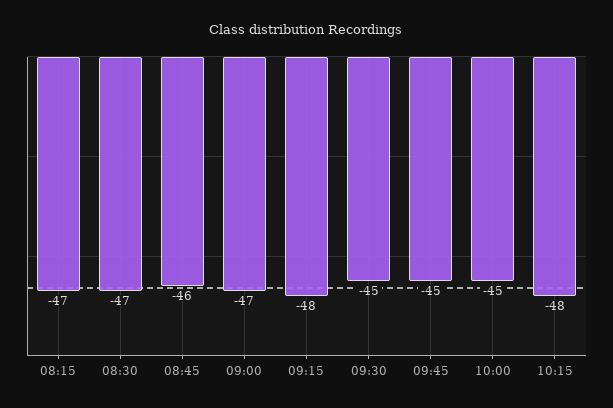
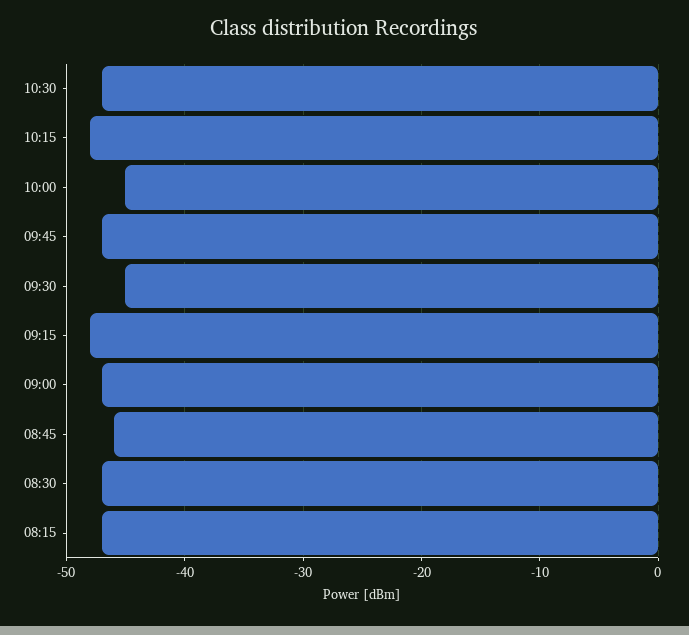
09:45: -45 -> -47
10:30: none -> -47

